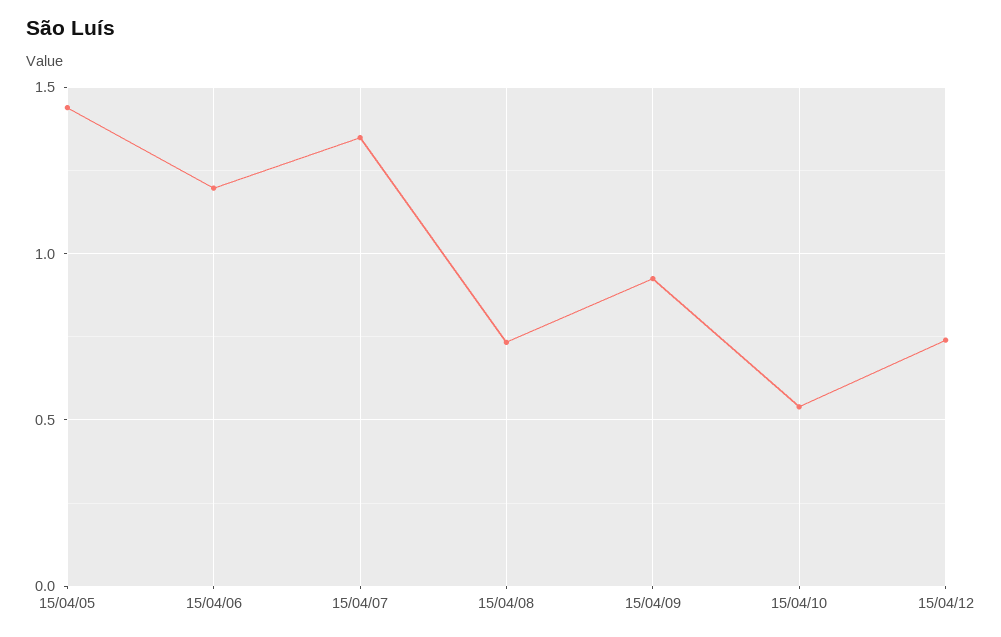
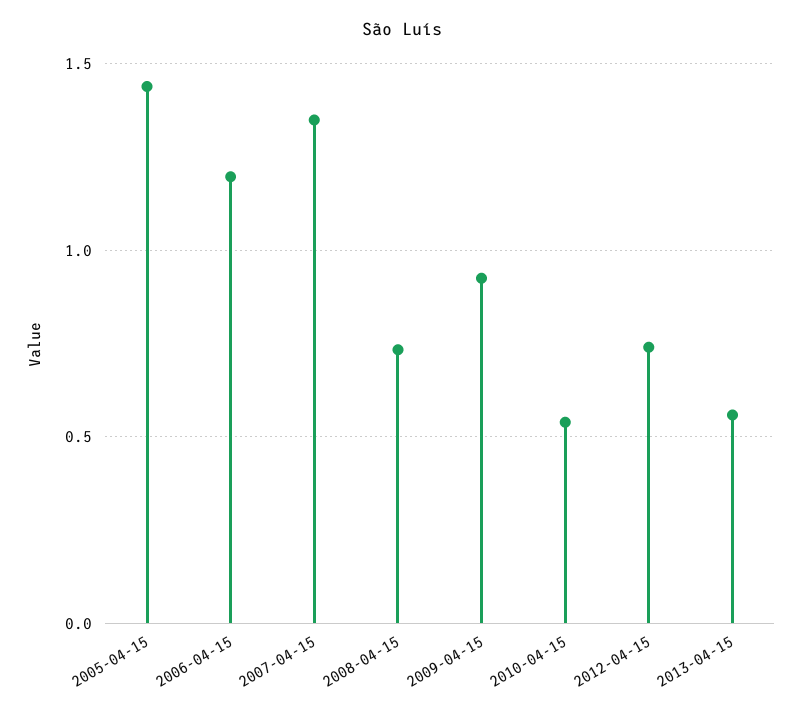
2013-04-15: none -> 0.55

